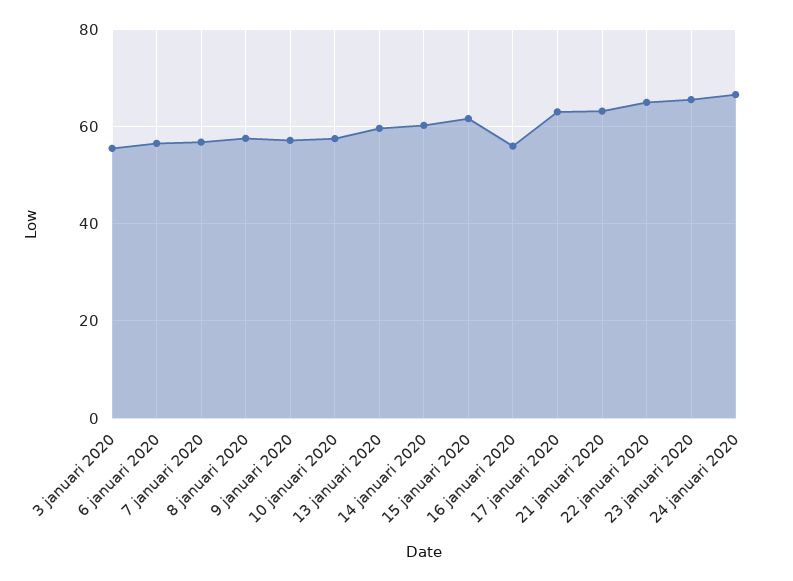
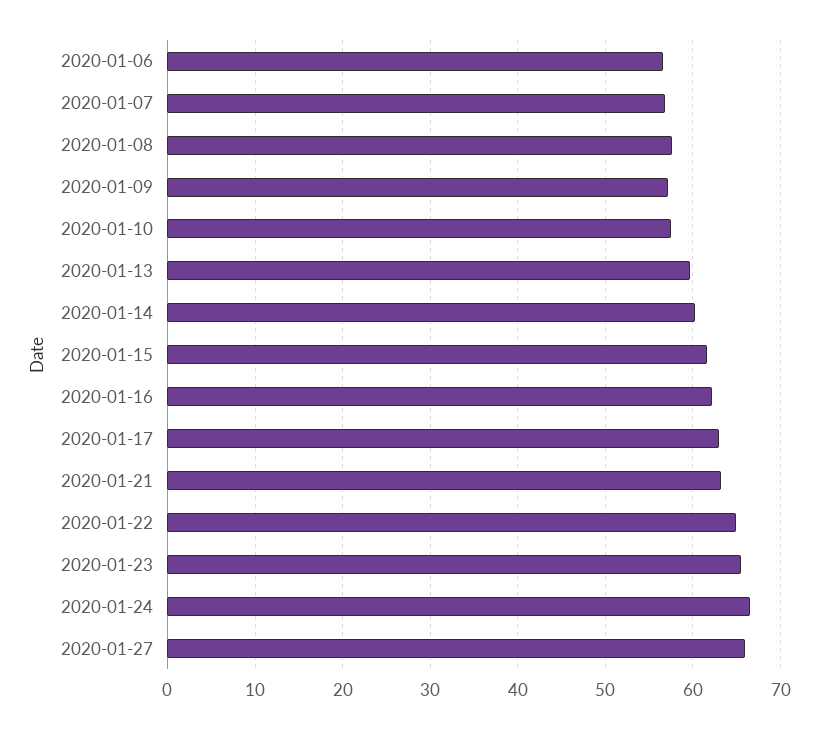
3 januari 2020: 56 -> none
16 januari 2020: 56 -> 62
2020-01-27: none -> 66

